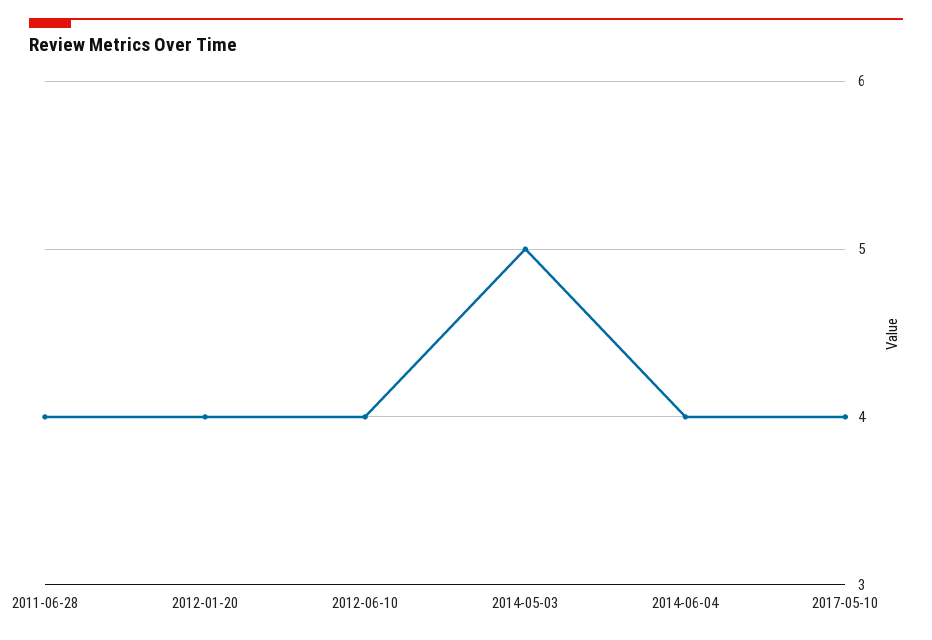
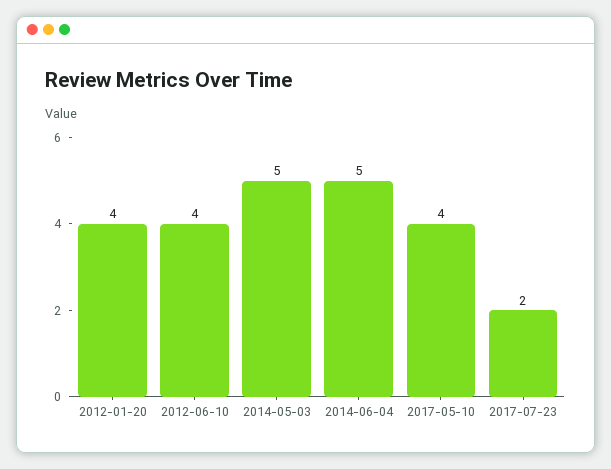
2011-06-28: 4 -> none
2014-06-04: 4 -> 5
2017-07-23: none -> 2

